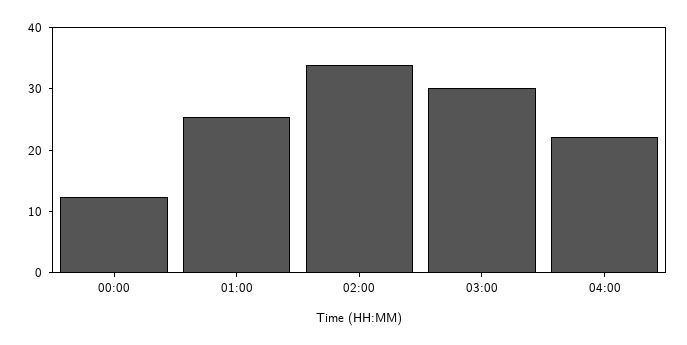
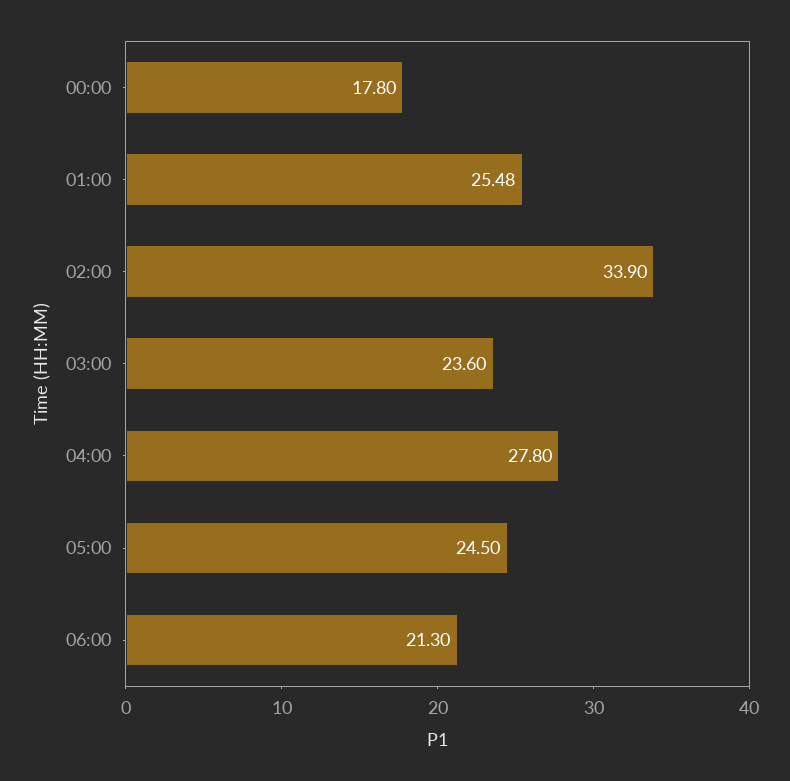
00:00: 12 -> 17.8
03:00: 30 -> 23.6
04:00: 22 -> 27.8
05:00: none -> 24.5
06:00: none -> 21.3

